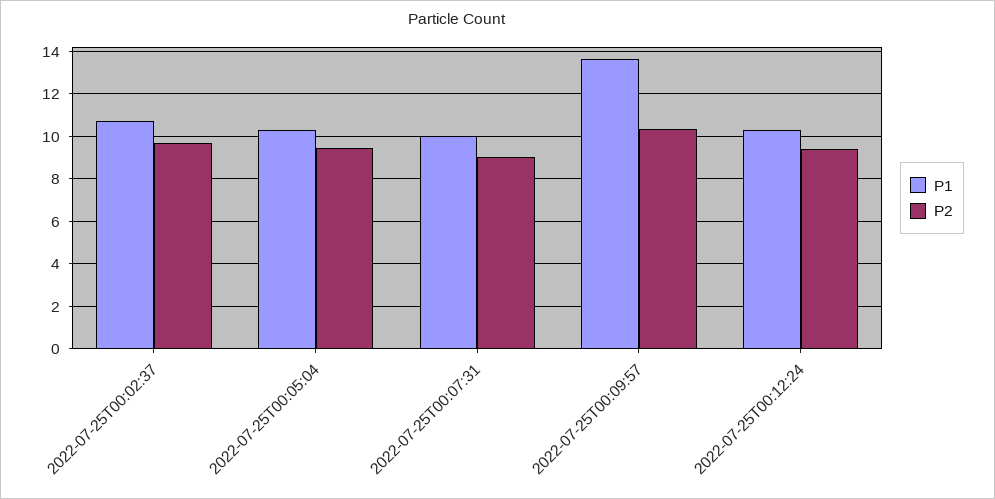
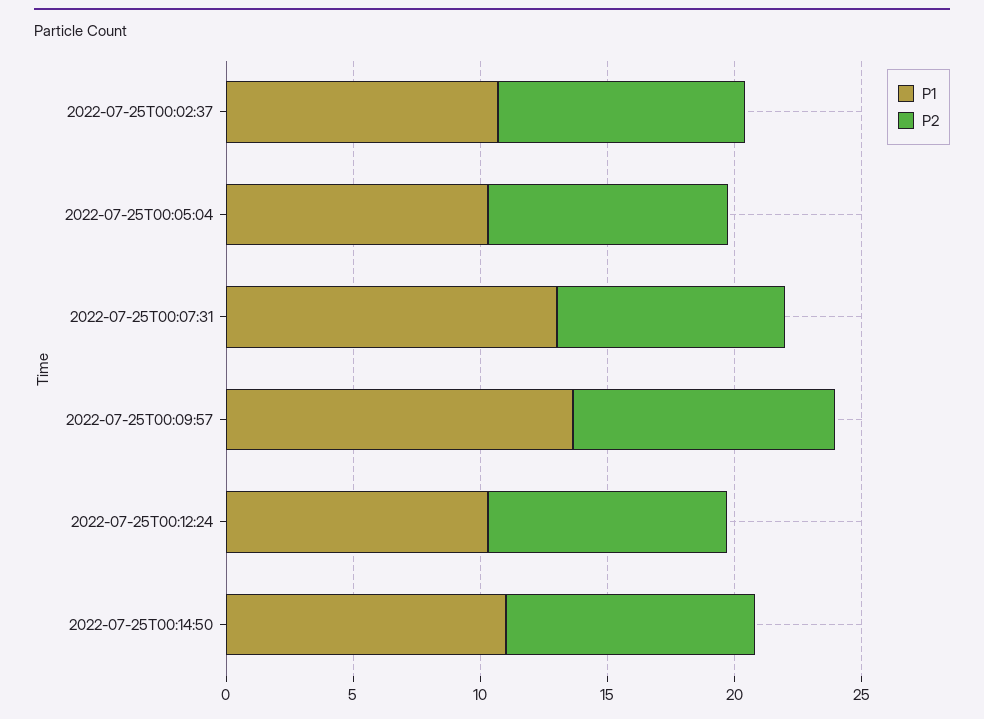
P1, 2022-07-25T00:07:31: 10 -> 13
P1, 2022-07-25T00:14:50: none -> 11
P2, 2022-07-25T00:14:50: none -> 10

